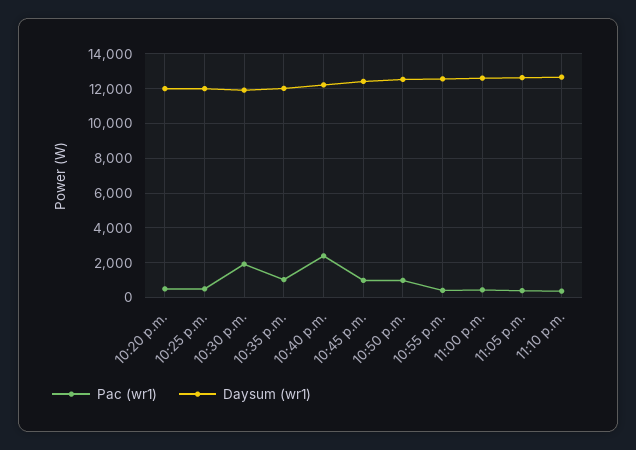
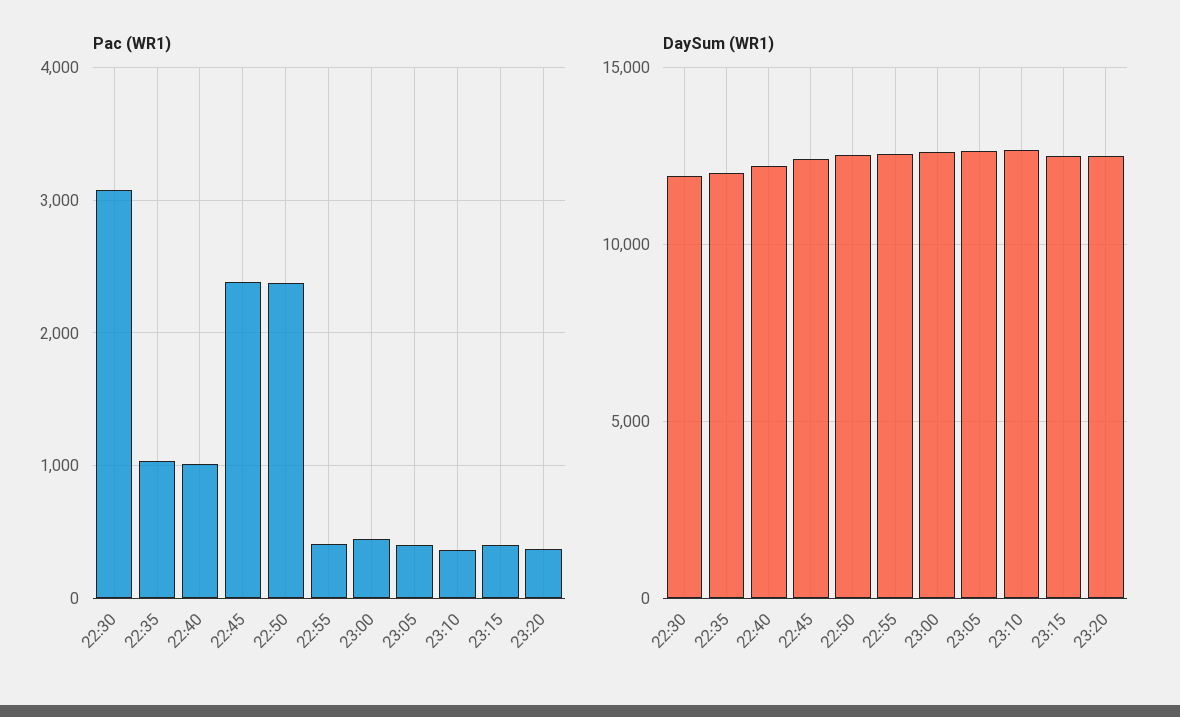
Pac (wr1), 10:20 p.m.: 500 -> none
Daysum (wr1), 10:20 p.m.: 12000 -> none
Pac (wr1), 10:25 p.m.: 500 -> none
Daysum (wr1), 10:25 p.m.: 12000 -> none
Pac (wr1), 10:30 p.m.: 2000 -> 3100
Pac (wr1), 10:40 p.m.: 2500 -> 1000
Pac (wr1), 10:45 p.m.: 1000 -> 2400
Pac (wr1), 10:50 p.m.: 1000 -> 2400
Pac (wr1), 23:15: none -> 400
Pac (wr1), 23:20: none -> 400
Daysum (wr1), 23:15: none -> 12500
Daysum (wr1), 23:20: none -> 12500

